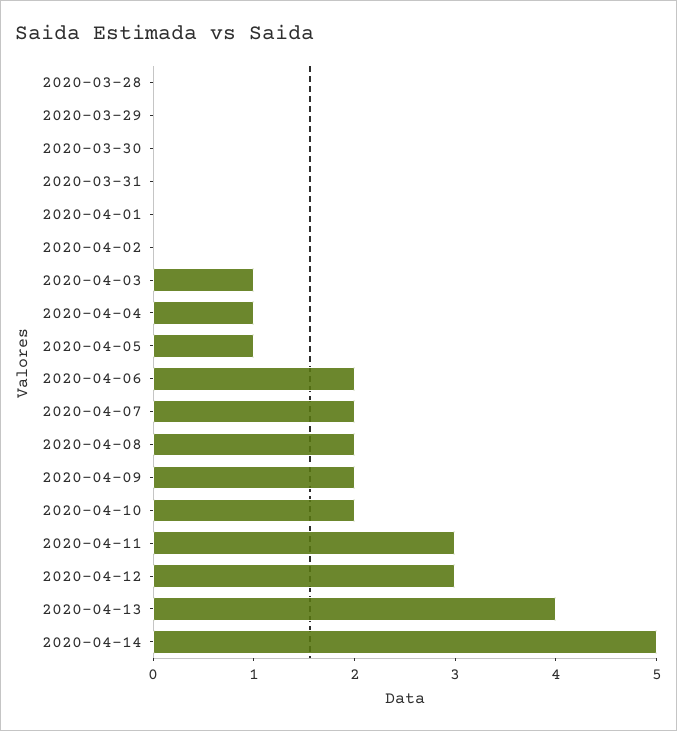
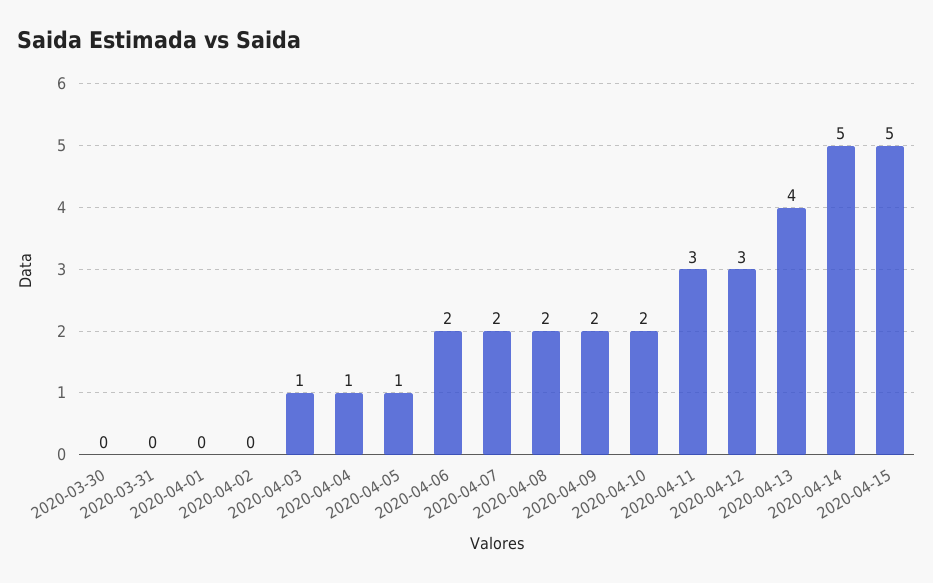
2020-03-28: 0 -> none
2020-03-29: 0 -> none
2020-04-15: none -> 5

